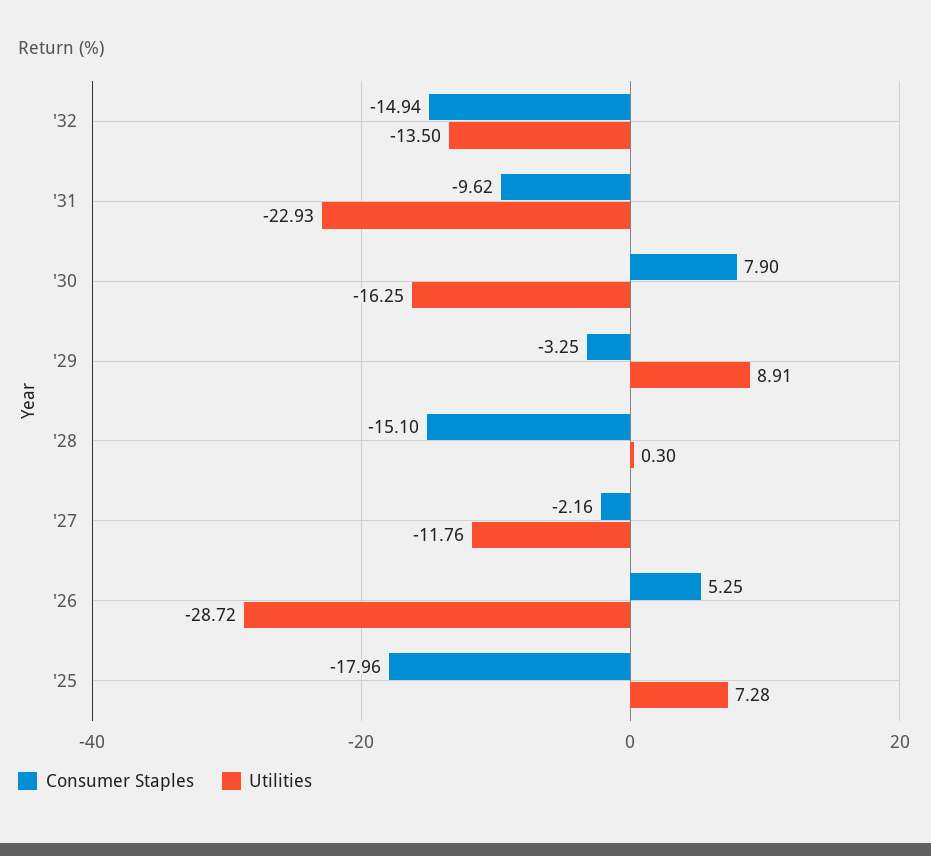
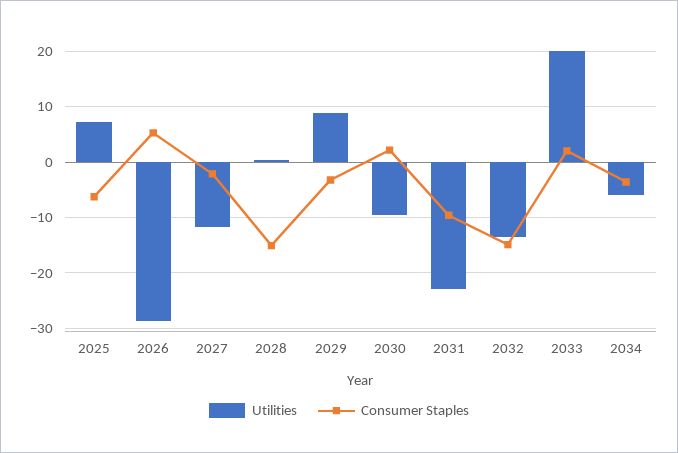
Consumer Staples, '30: 7.9 -> 2
Utilities, '30: -16.25 -> -10
Consumer Staples, '25: -17.96 -> -6
Utilities, 2033: none -> 20
Consumer Staples, 2033: none -> 2
Utilities, 2034: none -> -6
Consumer Staples, 2034: none -> -4

